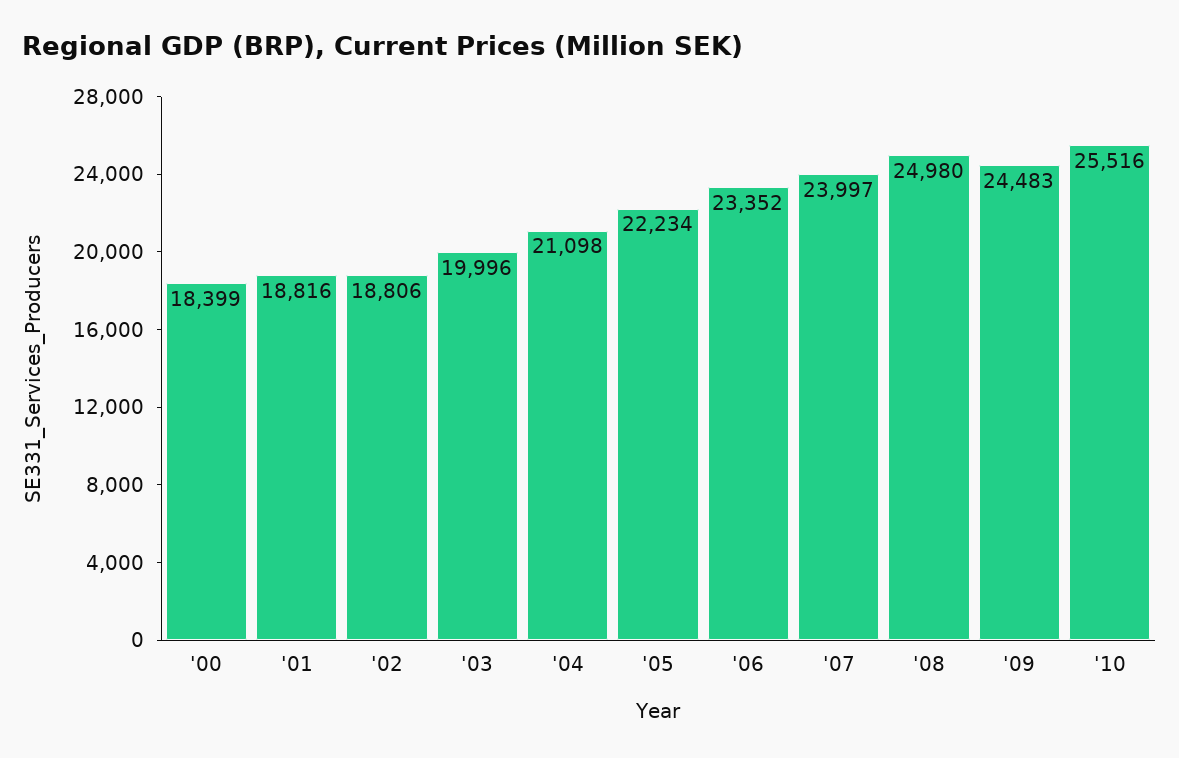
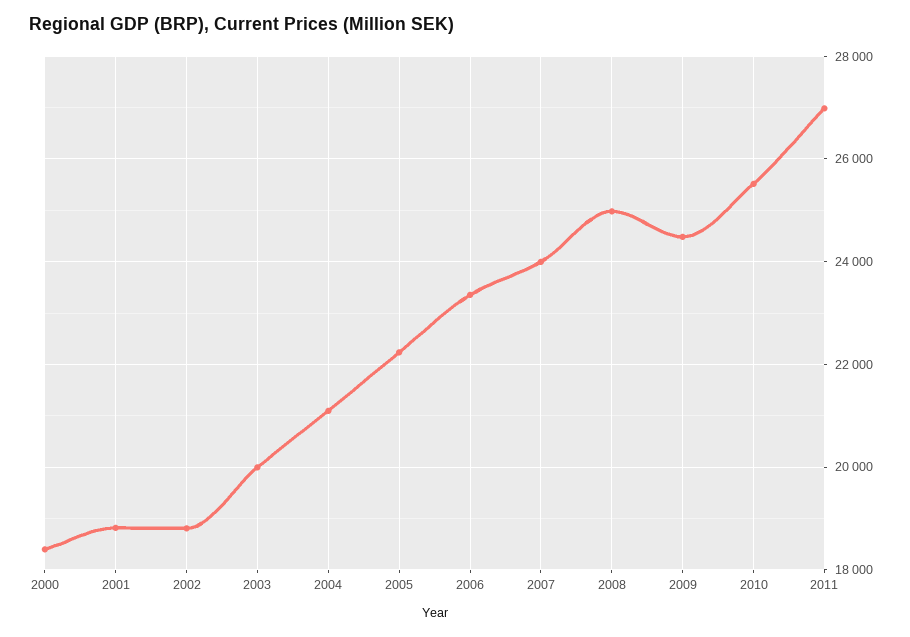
2011: none -> 27000

